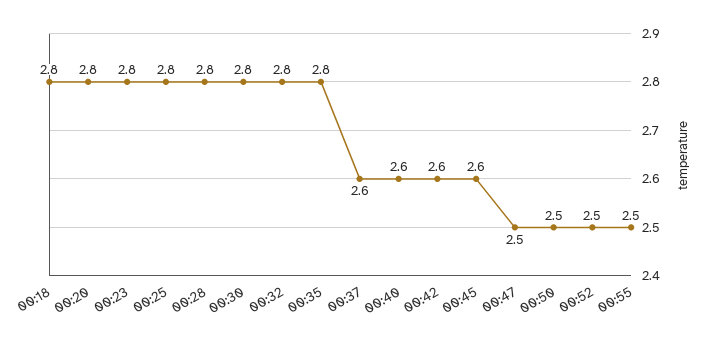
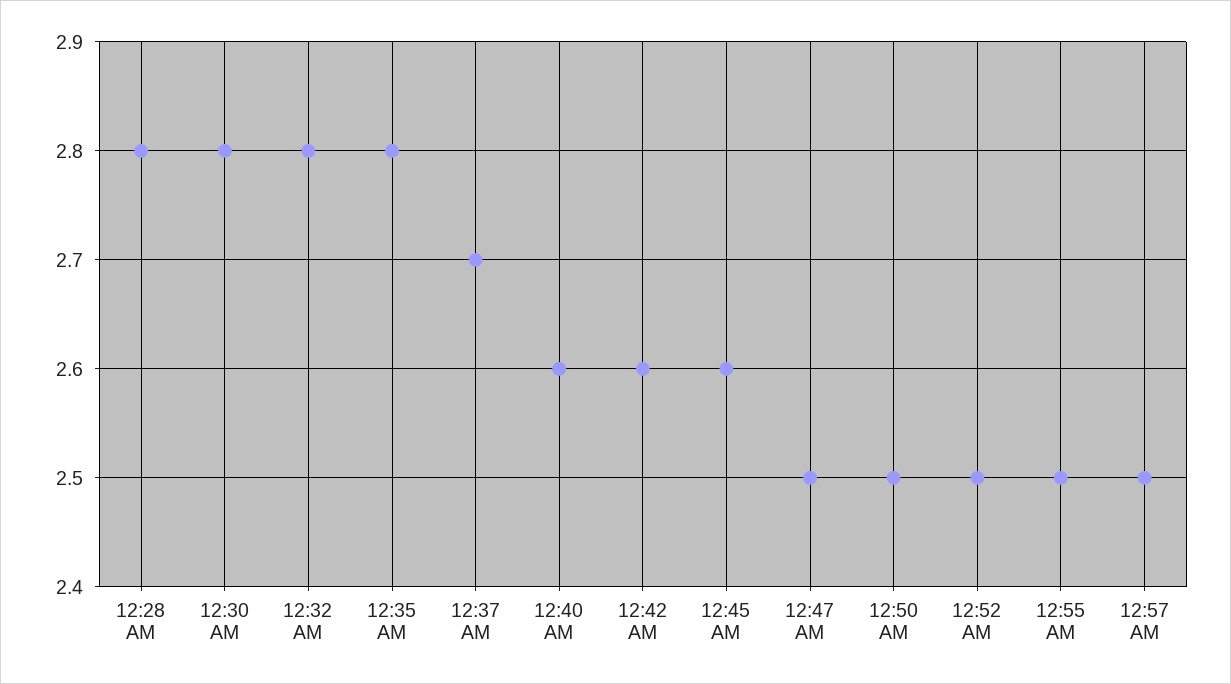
00:18: 2.8 -> none
00:20: 2.8 -> none
00:23: 2.8 -> none
00:25: 2.8 -> none
00:37: 2.6 -> 2.7
12:57 AM: none -> 2.5

